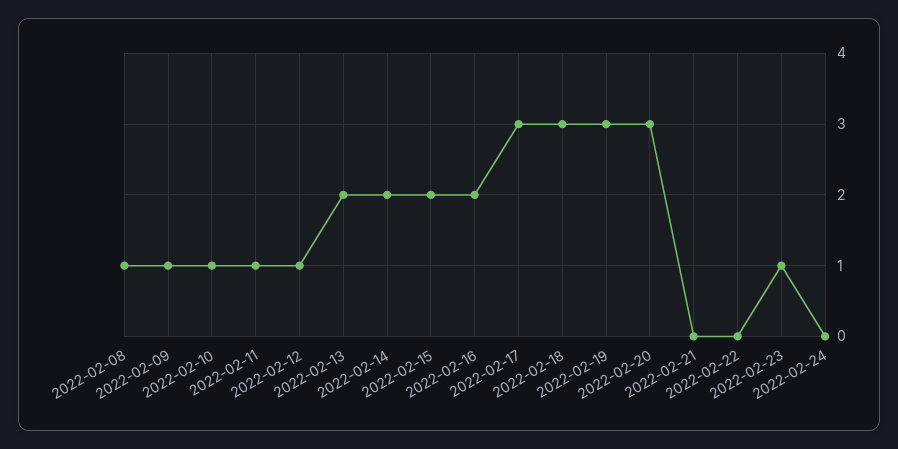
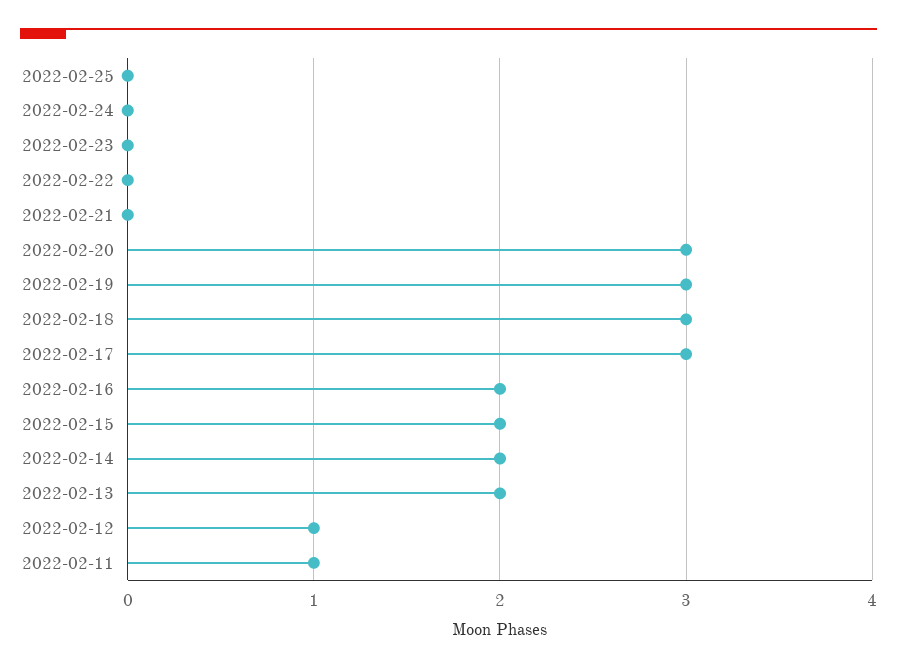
2022-02-08: 1 -> none
2022-02-09: 1 -> none
2022-02-10: 1 -> none
2022-02-23: 1 -> 0
2022-02-25: none -> 0

